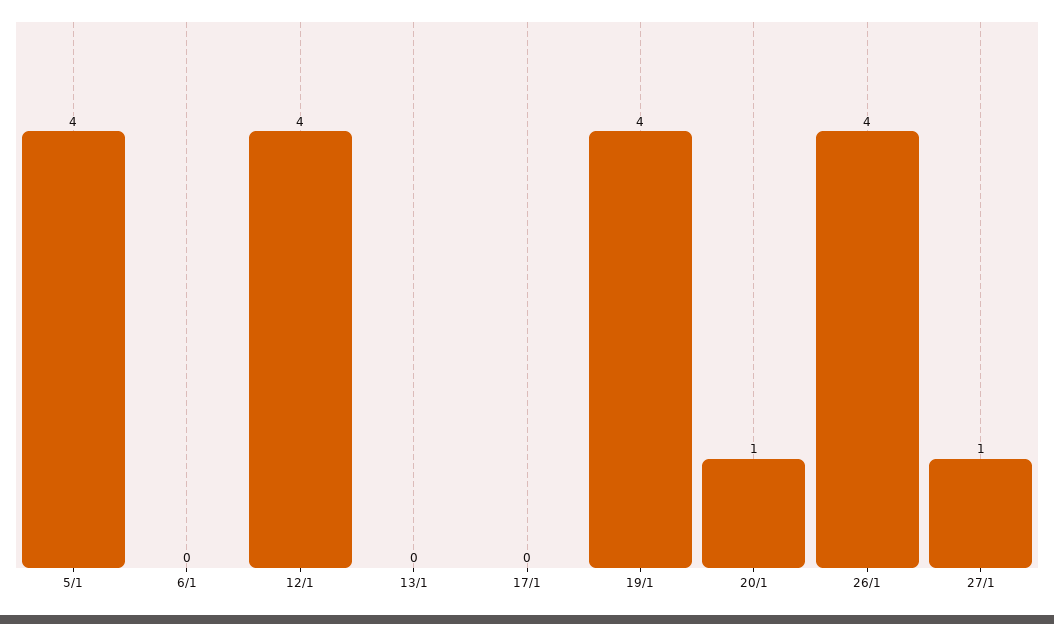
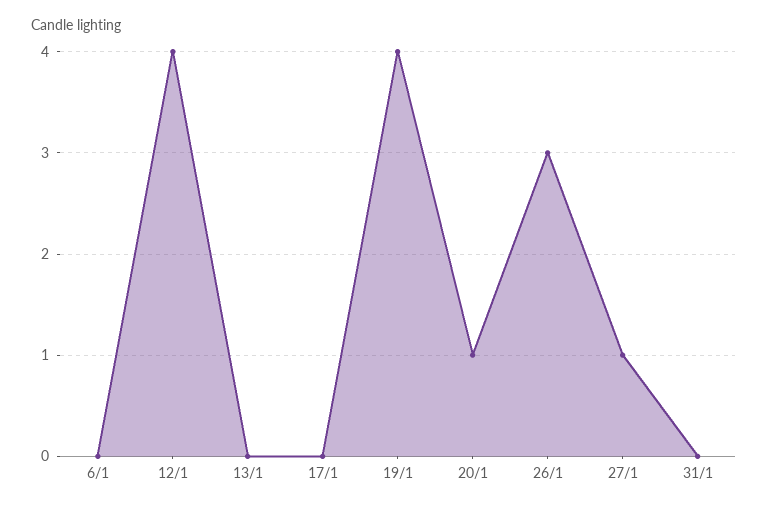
5/1: 4 -> none
26/1: 4 -> 3
31/1: none -> 0

